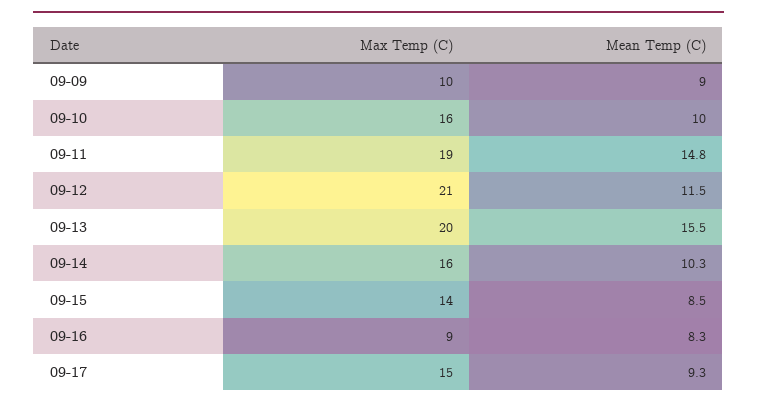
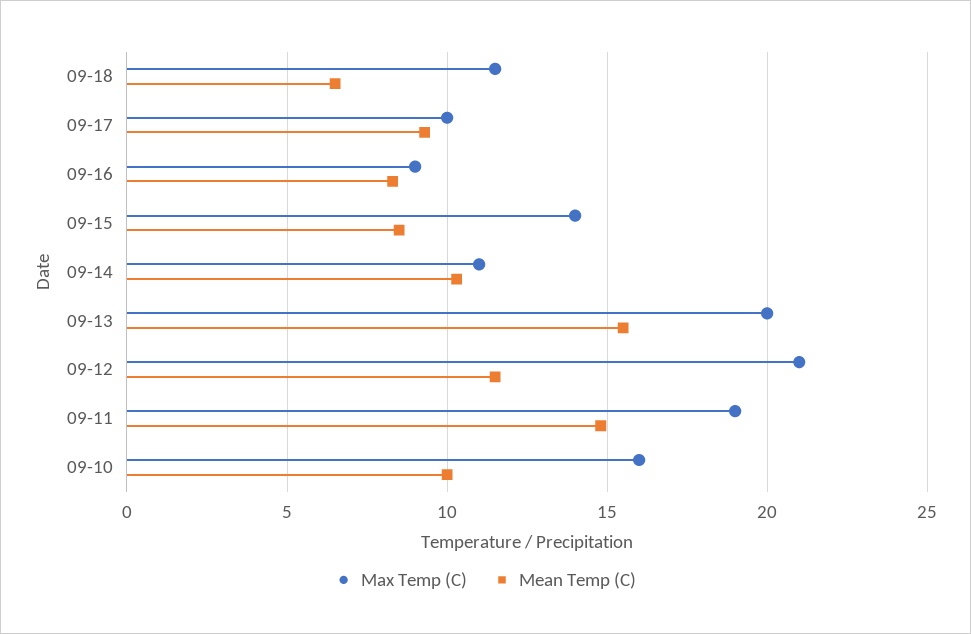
Max Temp (C), 09-09: 10 -> none
Mean Temp (C), 09-09: 9 -> none
Max Temp (C), 09-14: 16 -> 11
Max Temp (C), 09-17: 15 -> 10
Max Temp (C), 09-18: none -> 11.5
Mean Temp (C), 09-18: none -> 6.5

